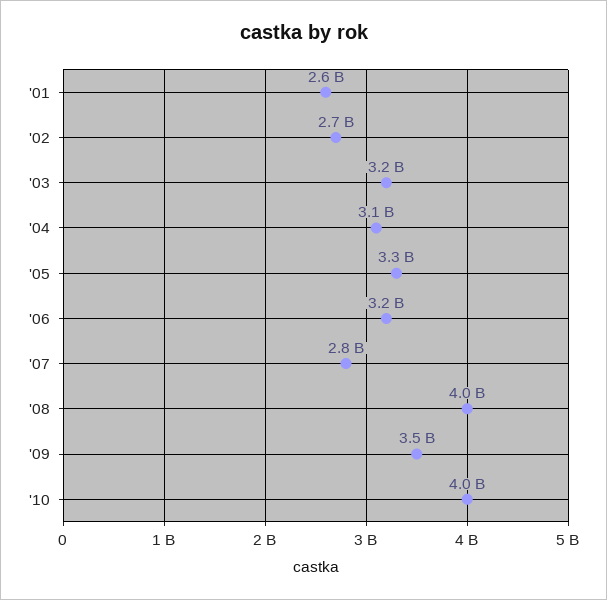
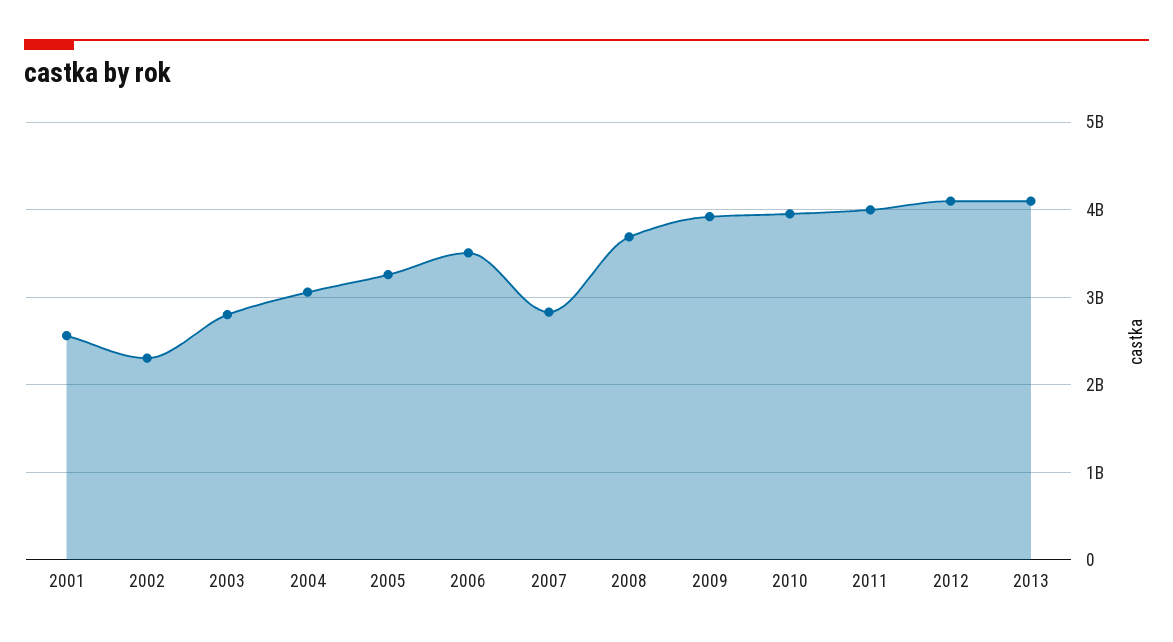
'02: 2700000000 -> 2300000000
'03: 3200000000 -> 2800000000
'06: 3200000000 -> 3500000000
'08: 4000000000 -> 3700000000
'09: 3500000000 -> 3900000000
2011: none -> 4000000000
2012: none -> 4100000000
2013: none -> 4100000000

